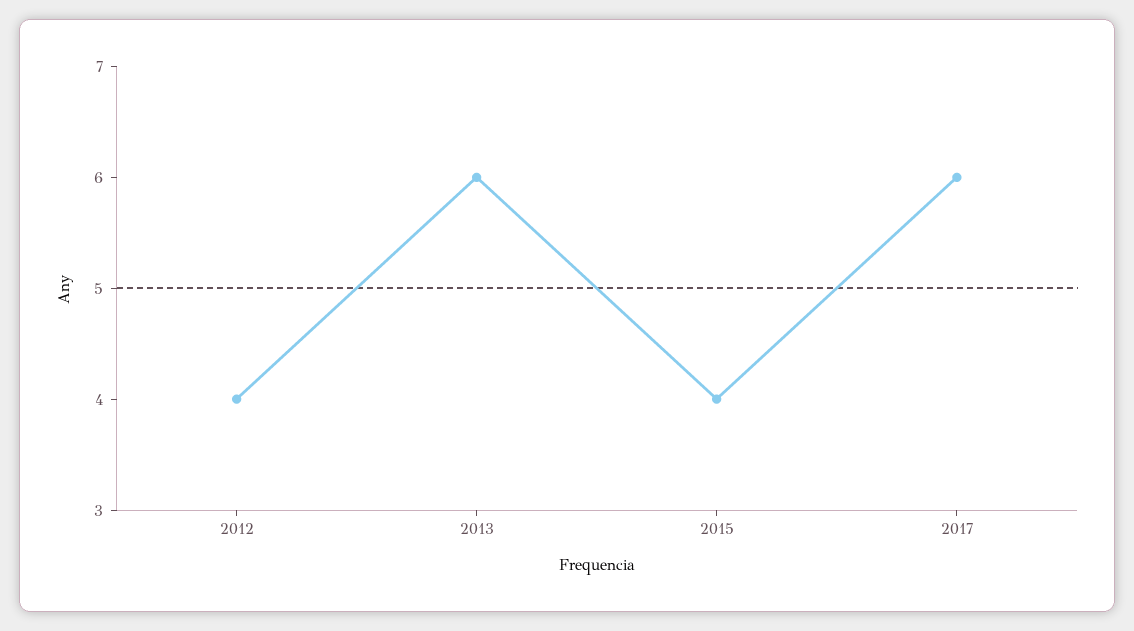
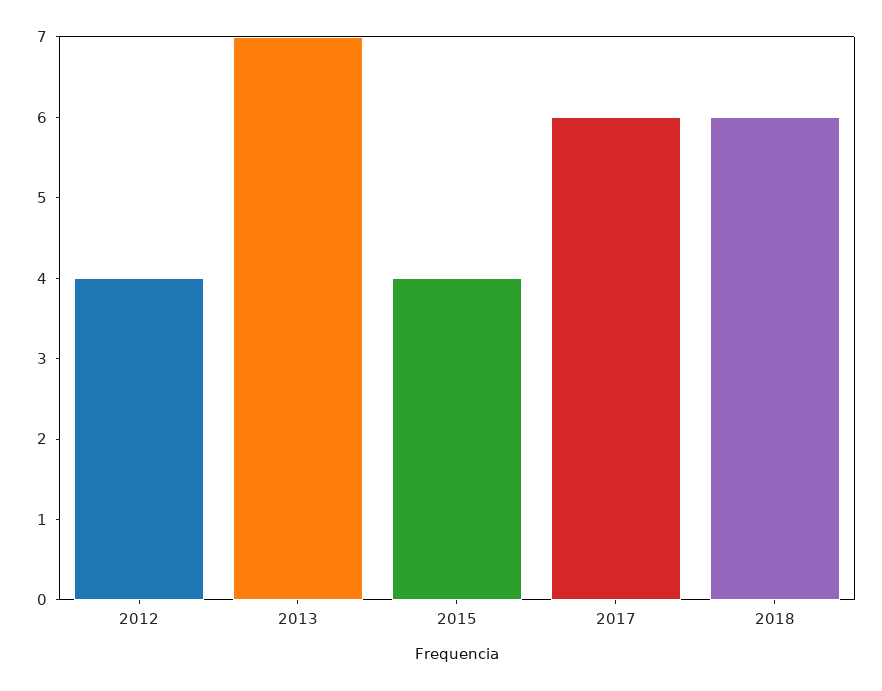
2013: 6 -> 7
2018: none -> 6

